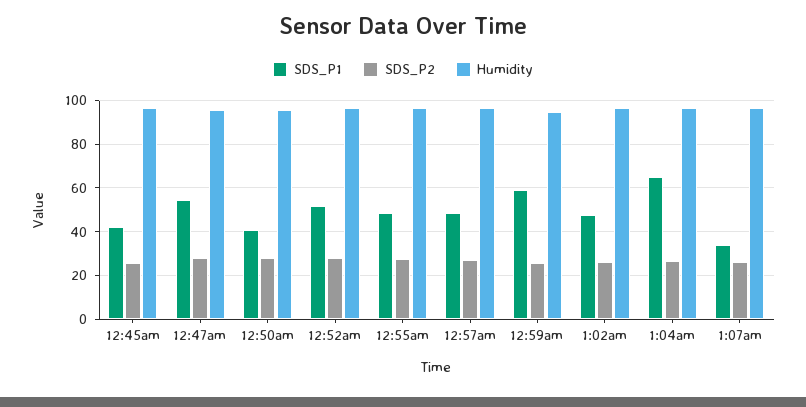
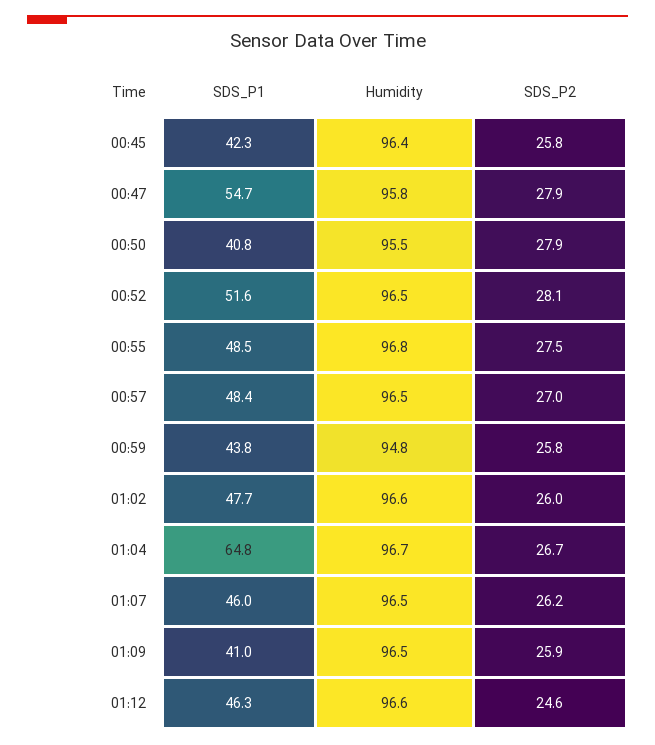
SDS_P1, 12:59am: 60 -> 43.8
SDS_P1, 1:07am: 35 -> 46
SDS_P1, 01:09: none -> 41
Humidity, 01:09: none -> 96.5
SDS_P2, 01:09: none -> 25.9
SDS_P1, 01:12: none -> 46.3
Humidity, 01:12: none -> 96.6
SDS_P2, 01:12: none -> 24.6

